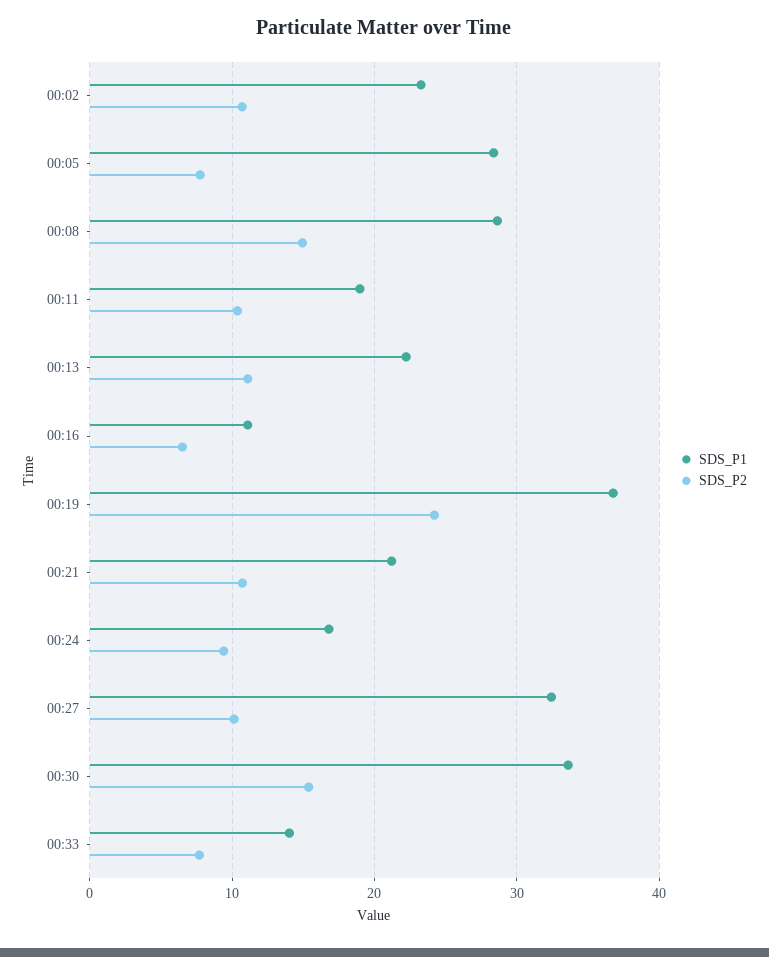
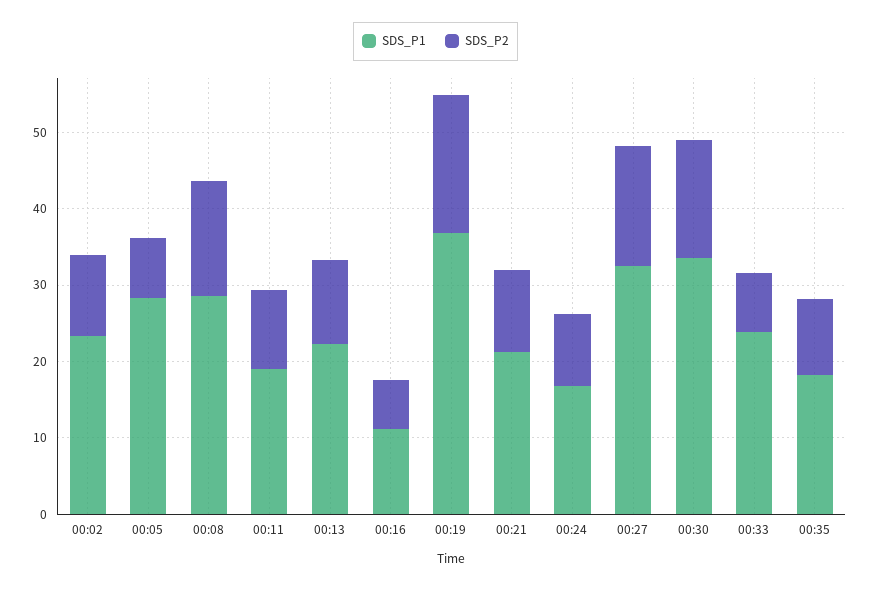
SDS_P2, 00:19: 24 -> 18
SDS_P2, 00:27: 10 -> 16
SDS_P1, 00:33: 14 -> 24
SDS_P1, 00:35: none -> 18
SDS_P2, 00:35: none -> 10

